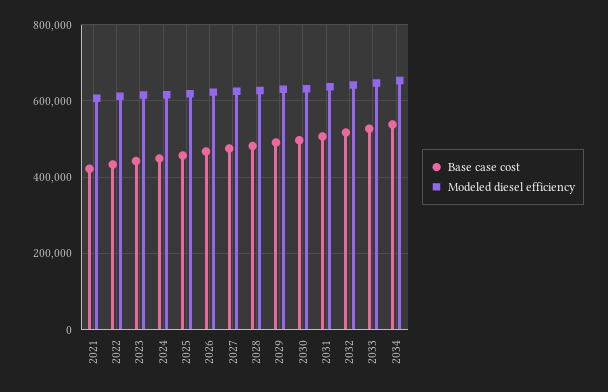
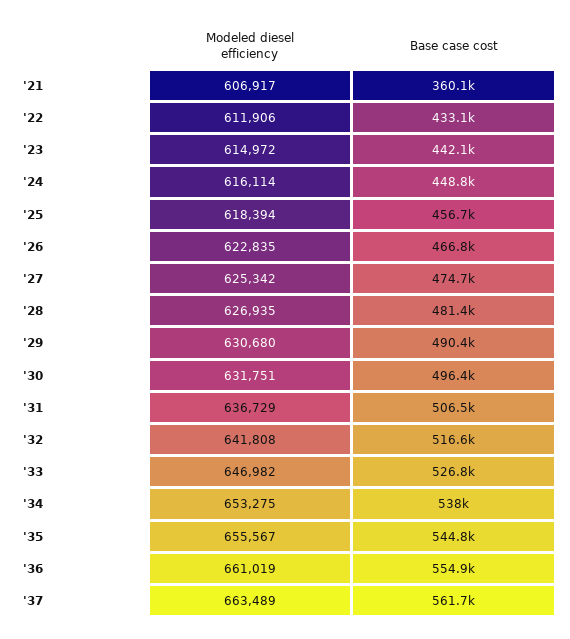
Base case cost, 2021: 420000 -> 360100
Modeled diesel efficiency, '35: none -> 655567
Base case cost, '35: none -> 544800
Modeled diesel efficiency, '36: none -> 661019
Base case cost, '36: none -> 554900
Modeled diesel efficiency, '37: none -> 663489
Base case cost, '37: none -> 561700

